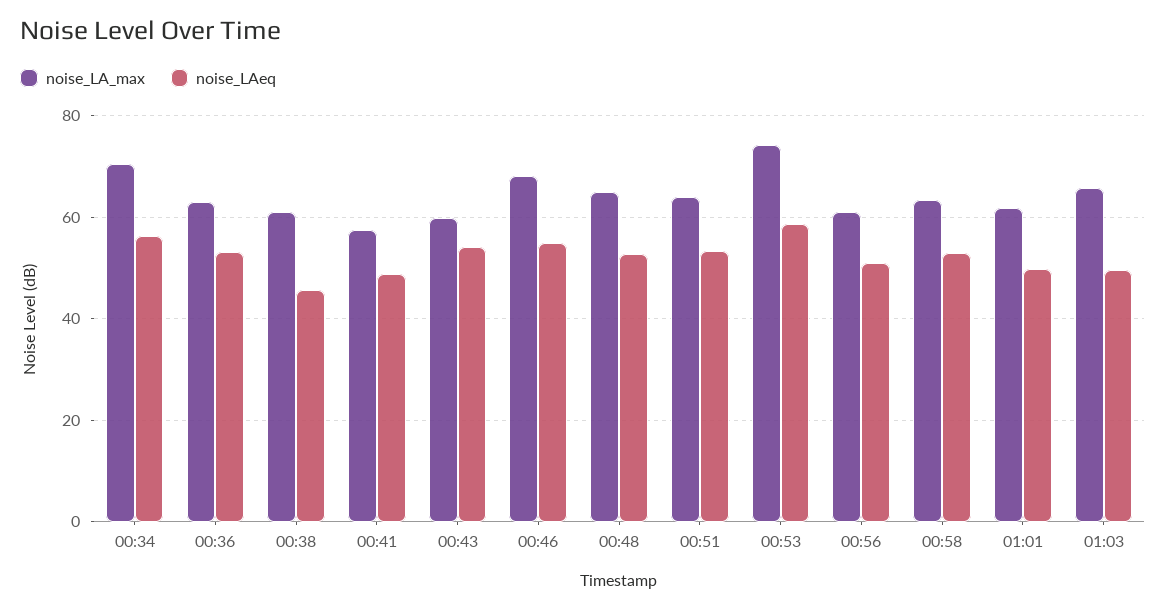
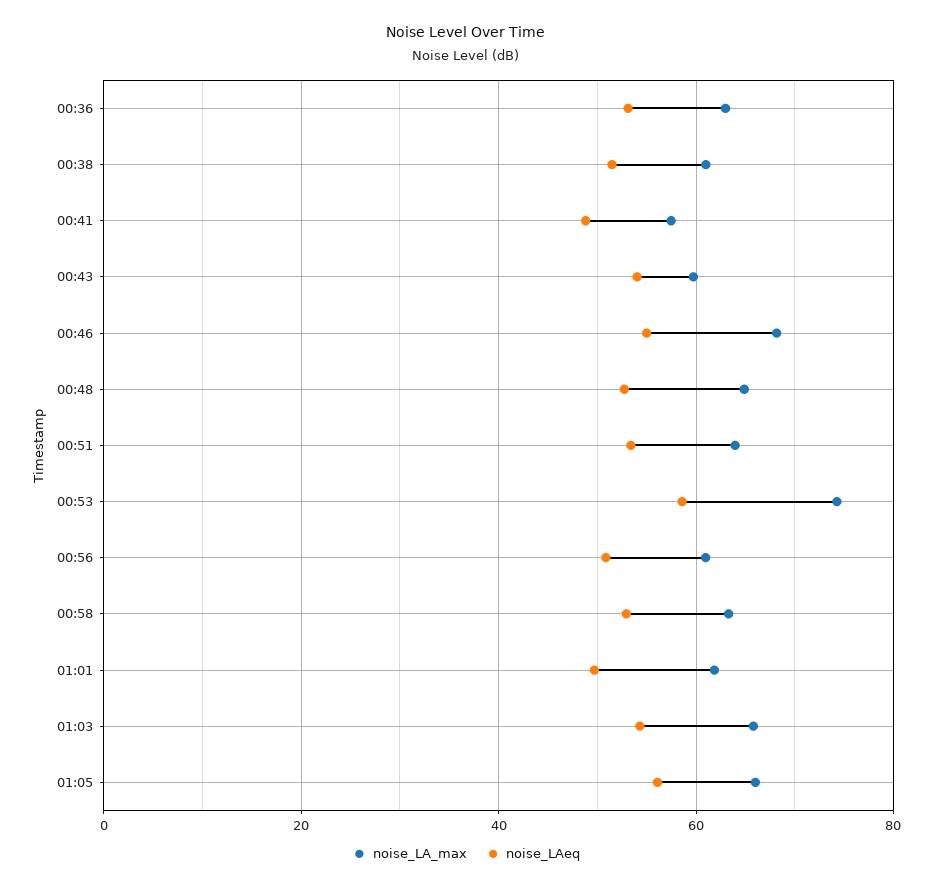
noise_LA_max, 00:34: 70 -> none
noise_LAeq, 00:34: 56 -> none
noise_LAeq, 00:38: 46 -> 52
noise_LAeq, 01:03: 50 -> 54
noise_LA_max, 01:05: none -> 66
noise_LAeq, 01:05: none -> 56

